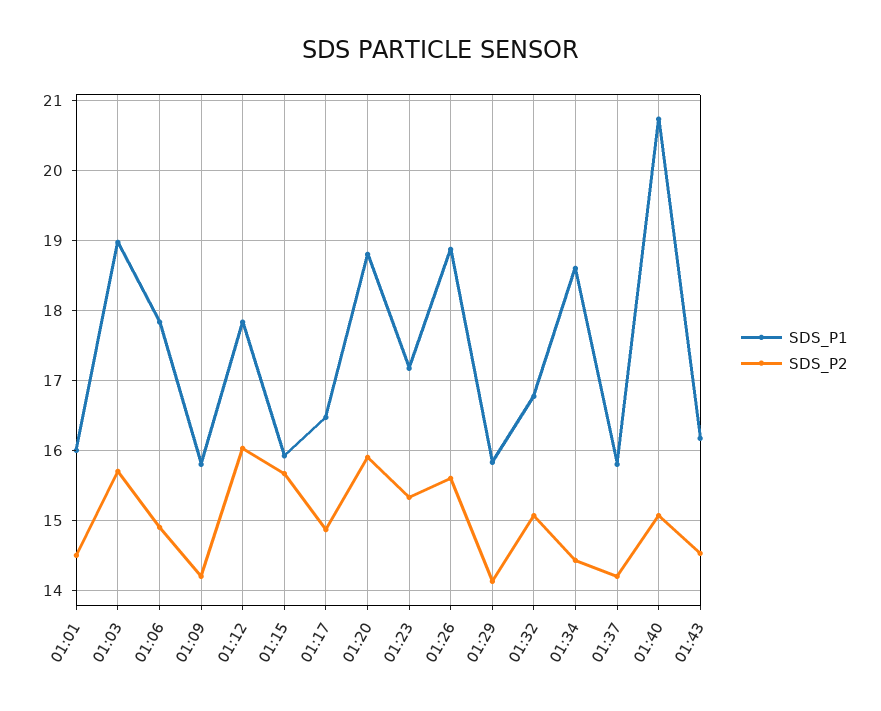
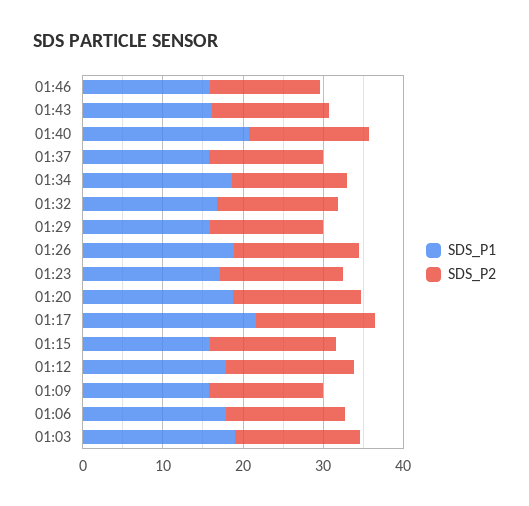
SDS_P1, 01:01: 16 -> none
SDS_P2, 01:01: 14.5 -> none
SDS_P1, 01:17: 16.5 -> 22
SDS_P1, 01:46: none -> 16
SDS_P2, 01:46: none -> 14

